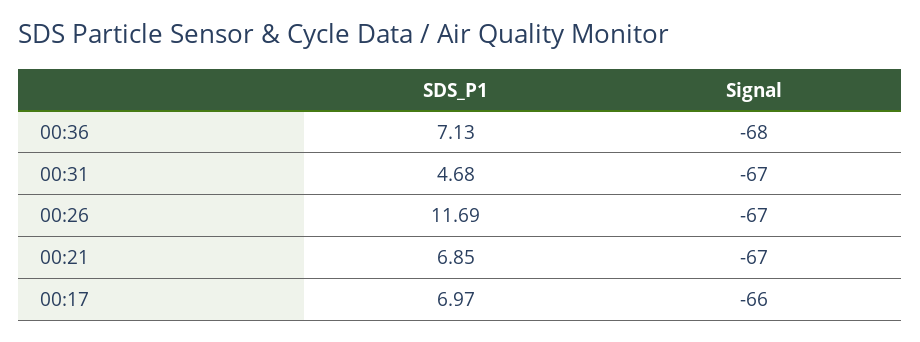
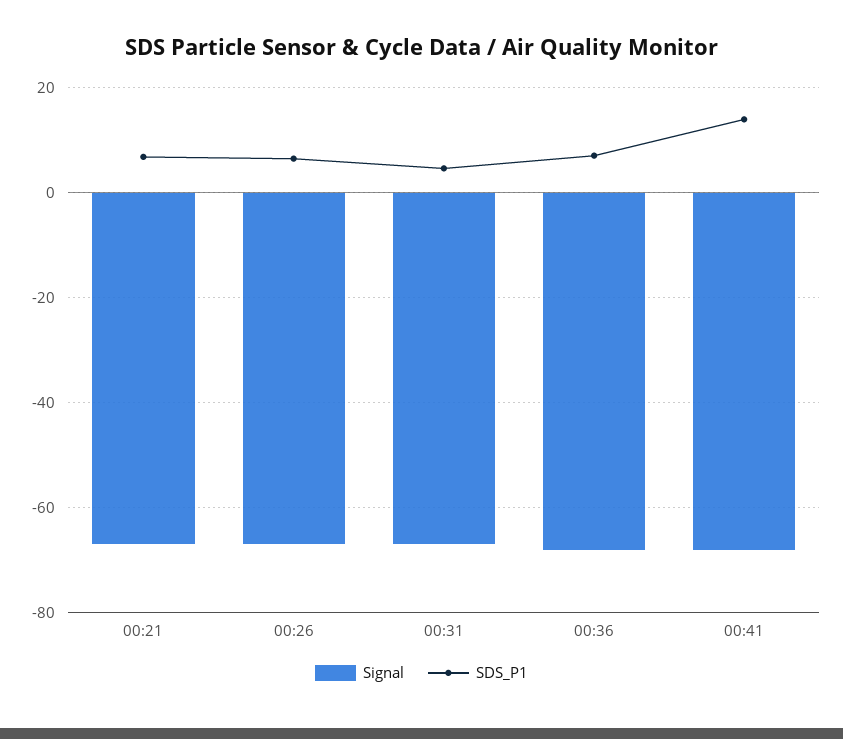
SDS_P1, 00:26: 11.69 -> 6
SDS_P1, 00:17: 6.97 -> none
Signal, 00:17: -66 -> none
Signal, 00:41: none -> -68
SDS_P1, 00:41: none -> 14

